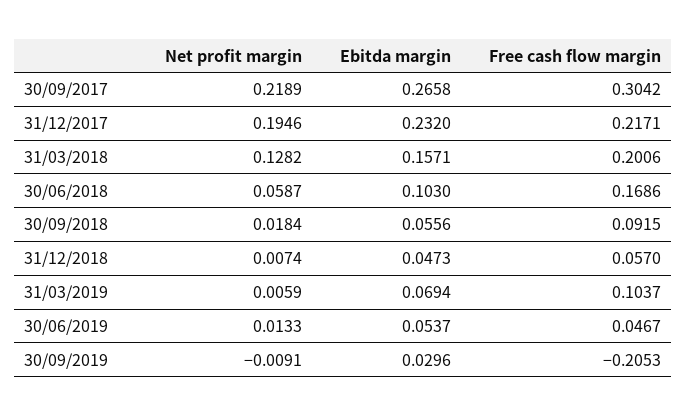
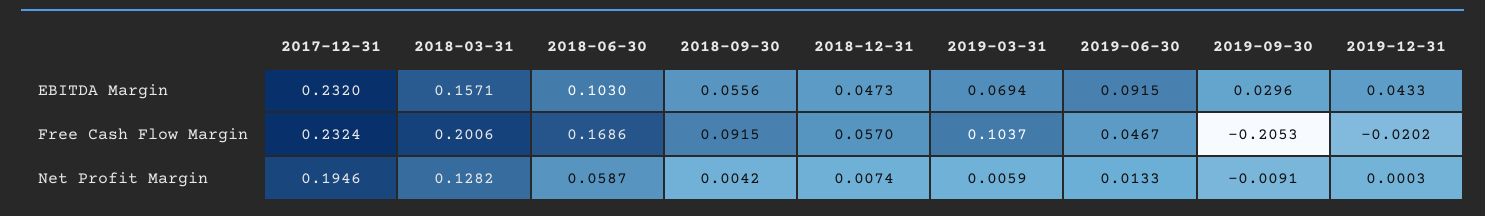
Net profit margin, 30/09/2017: 0.2189 -> none
Ebitda margin, 30/09/2017: 0.2658 -> none
Free cash flow margin, 30/09/2017: 0.3042 -> none
Free cash flow margin, 31/12/2017: 0.2171 -> 0.2324
Net profit margin, 30/09/2018: 0.0184 -> 0.0042
Ebitda margin, 30/06/2019: 0.0537 -> 0.0915
Ebitda margin, 2019-12-31: none -> 0.0433
Free cash flow margin, 2019-12-31: none -> -0.0202
Net profit margin, 2019-12-31: none -> 0.0003

